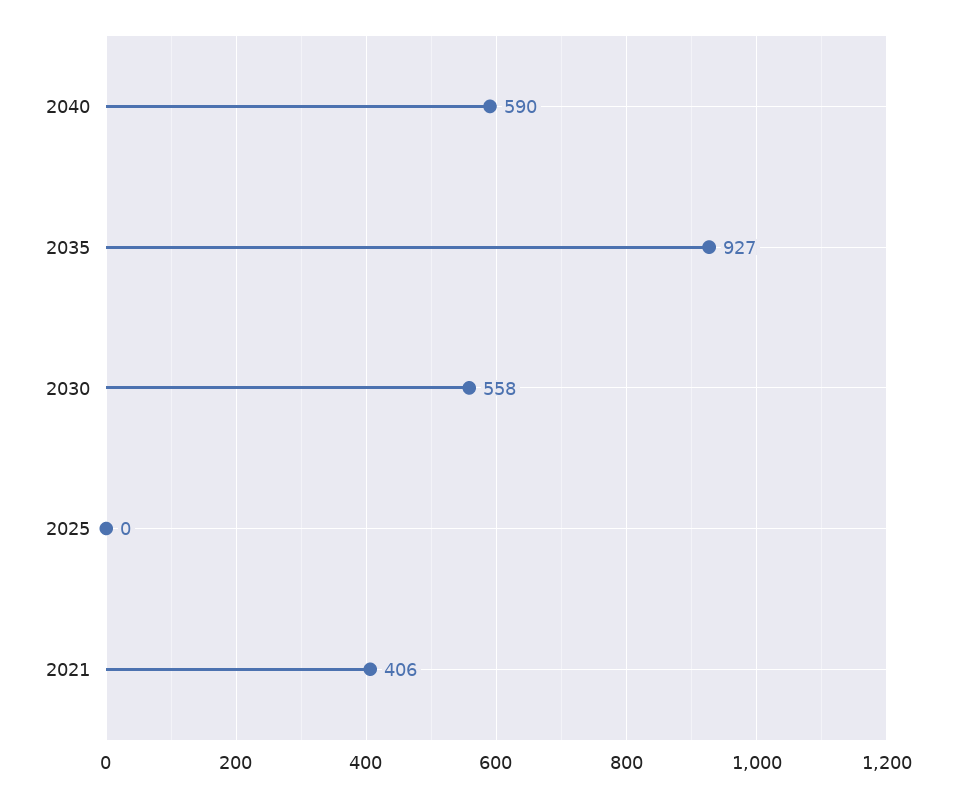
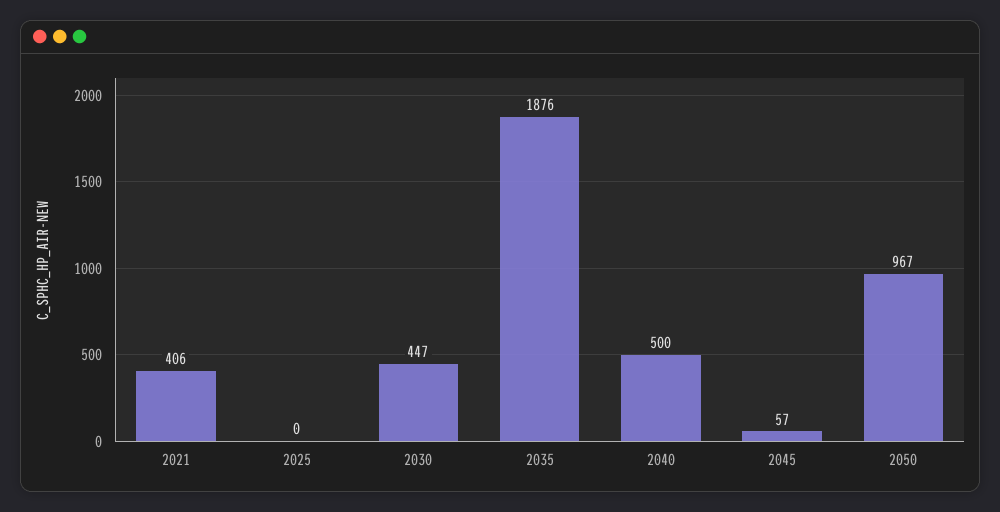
2040: 590 -> 500
2035: 927 -> 1876
2030: 558 -> 447
2045: none -> 57
2050: none -> 967

